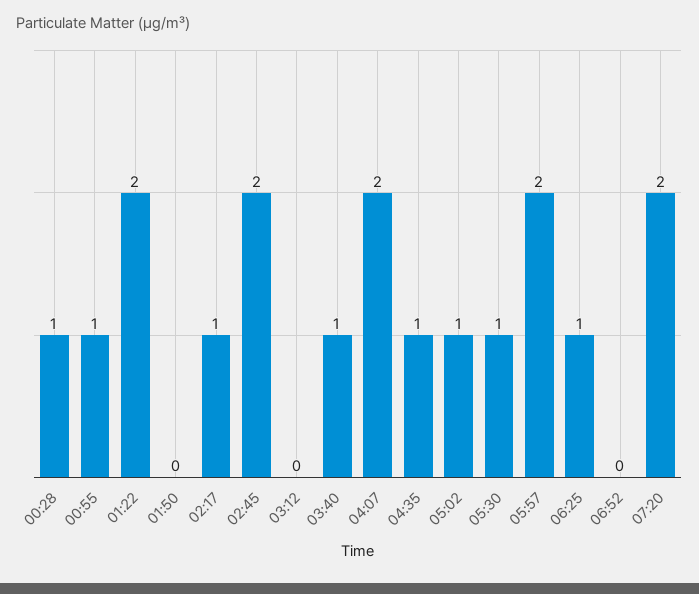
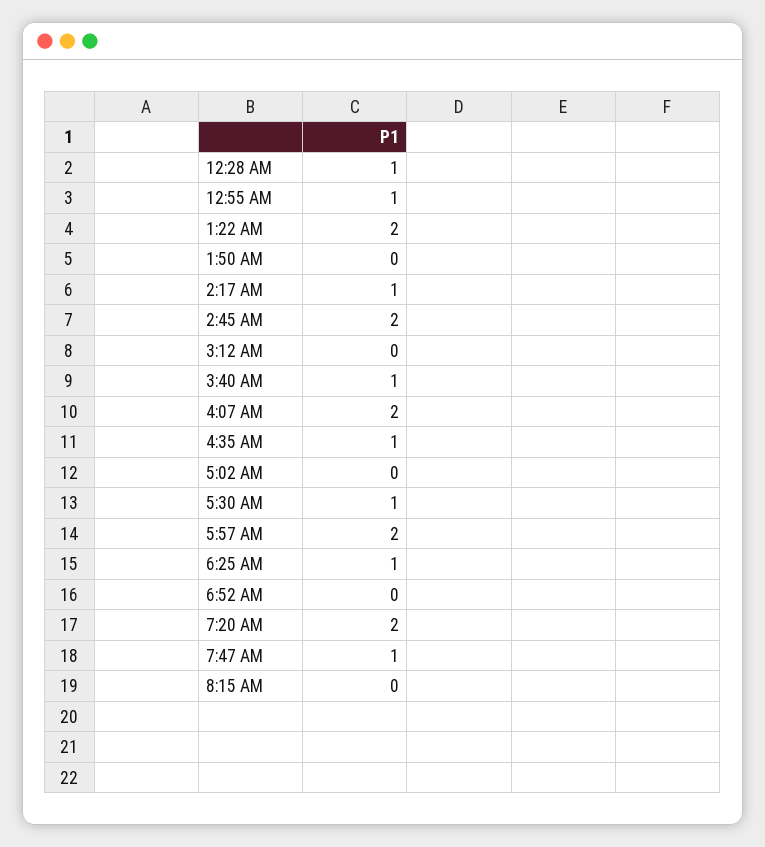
05:02: 1 -> 0
7:47 AM: none -> 1
8:15 AM: none -> 0

